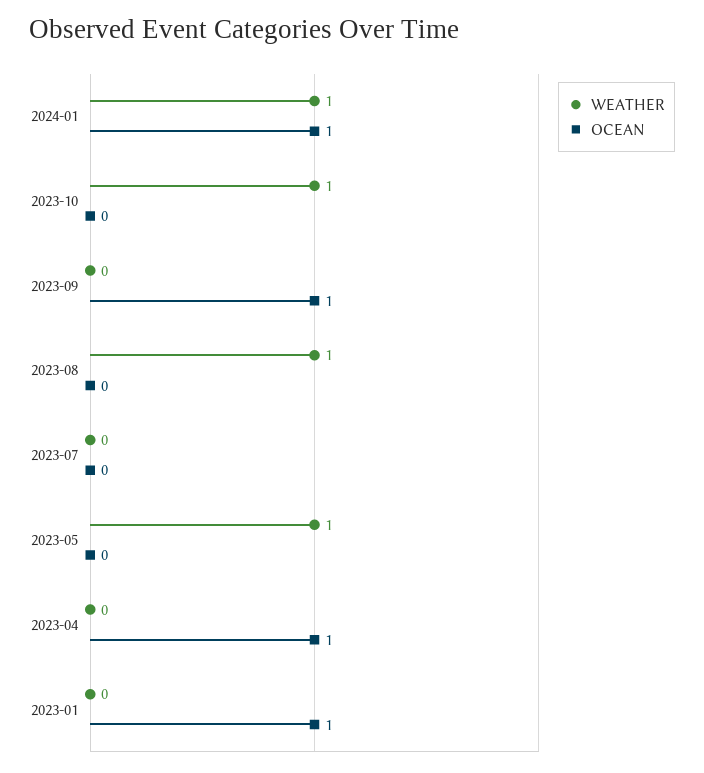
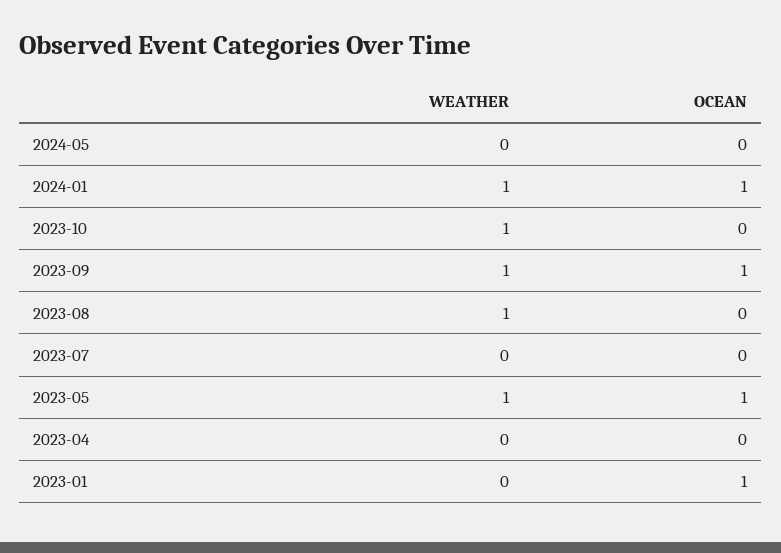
WEATHER, 2023-09: 0 -> 1
OCEAN, 2023-05: 0 -> 1
OCEAN, 2023-04: 1 -> 0
WEATHER, 2024-05: none -> 0
OCEAN, 2024-05: none -> 0

